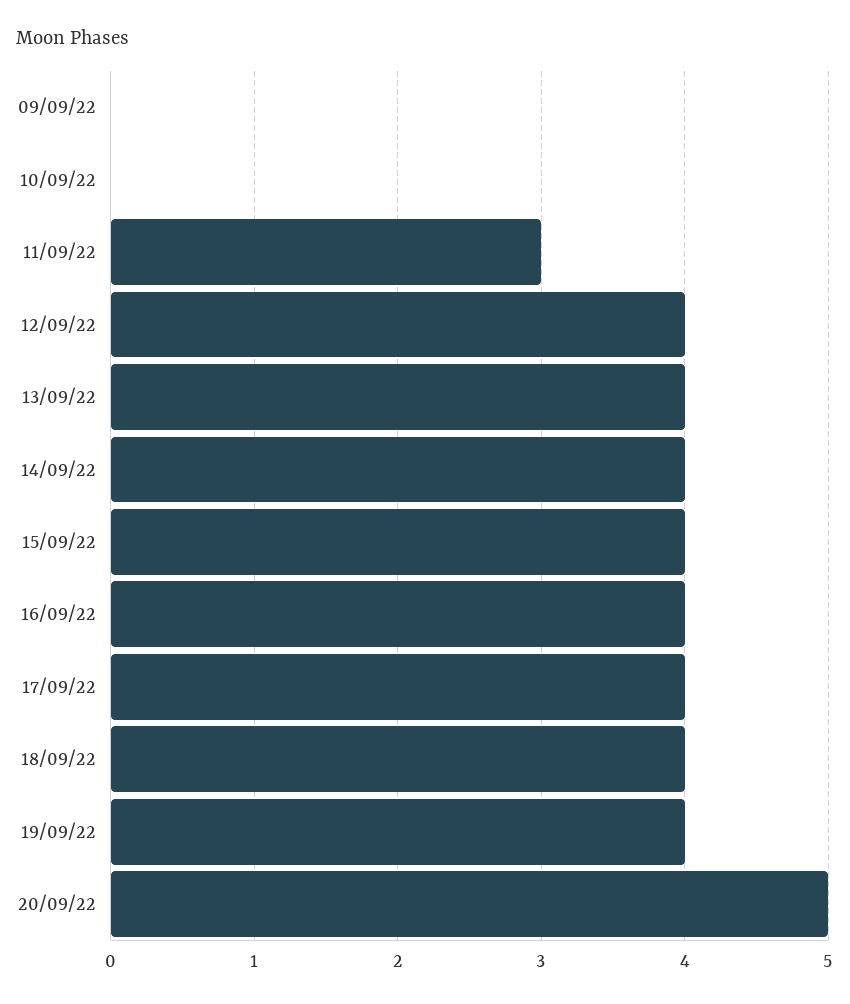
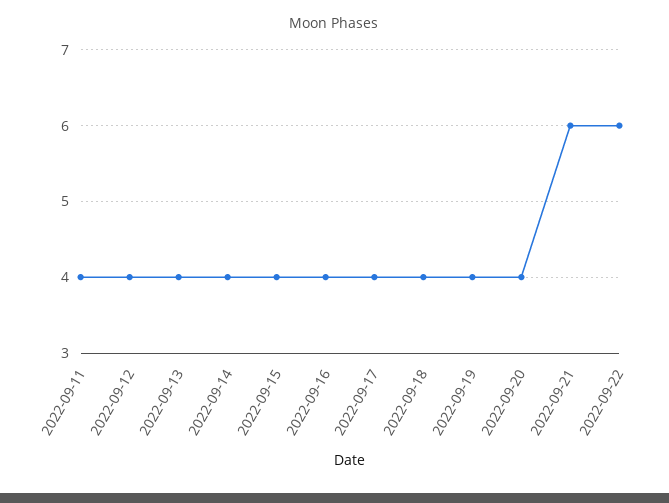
09/09/22: 0 -> none
10/09/22: 0 -> none
11/09/22: 3 -> 4
20/09/22: 5 -> 4
2022-09-21: none -> 6
2022-09-22: none -> 6

